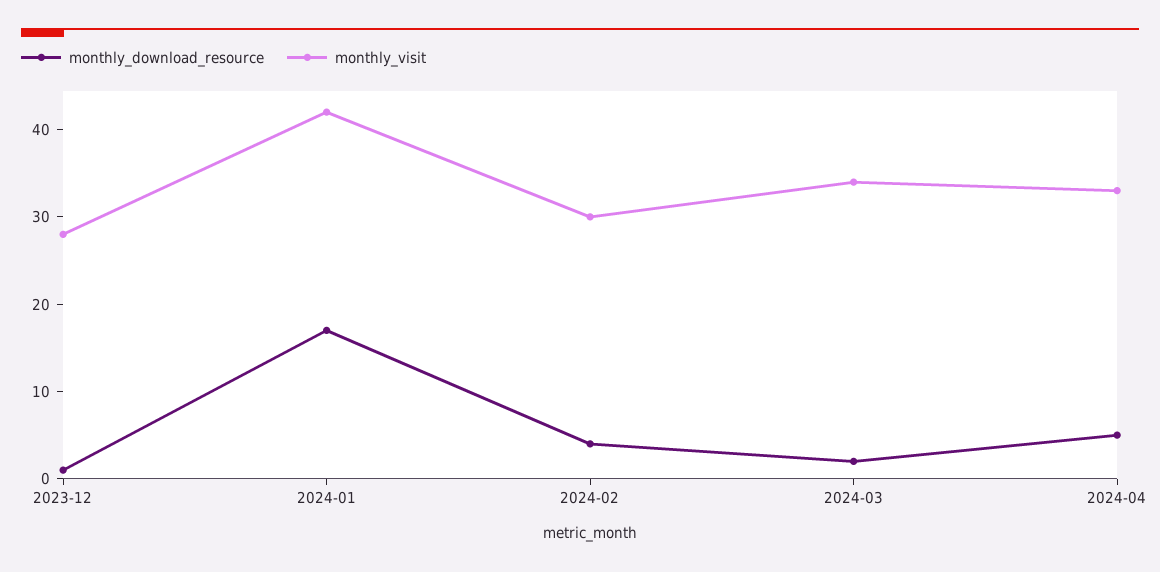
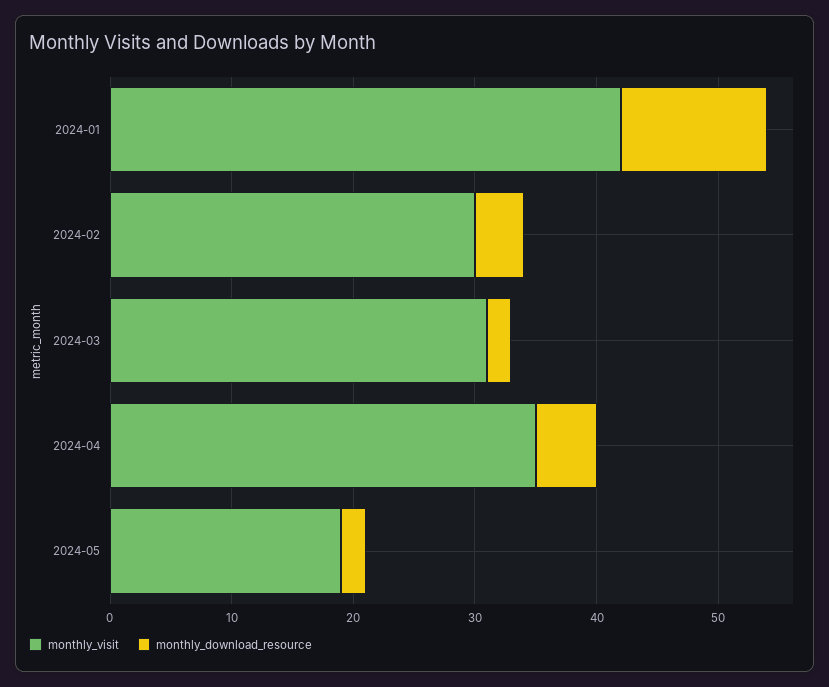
monthly_download_resource, 2023-12: 1 -> none
monthly_visit, 2023-12: 28 -> none
monthly_download_resource, 2024-01: 17 -> 12
monthly_visit, 2024-03: 34 -> 31
monthly_visit, 2024-04: 33 -> 35
monthly_visit, 2024-05: none -> 19
monthly_download_resource, 2024-05: none -> 2

